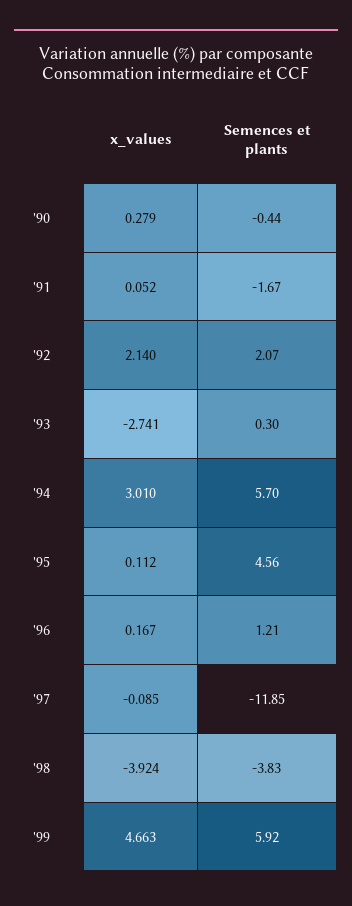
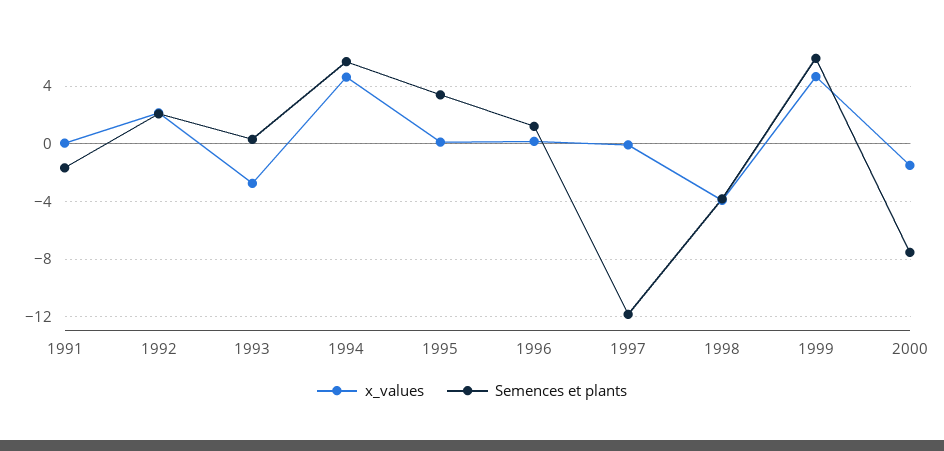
x_values, '90: 0.279 -> none
Semences et plants, '90: -0.44 -> none
x_values, '94: 3.01 -> 4.5
Semences et plants, '95: 4.56 -> 3.5
x_values, 2000: none -> -1.5
Semences et plants, 2000: none -> -7.5

